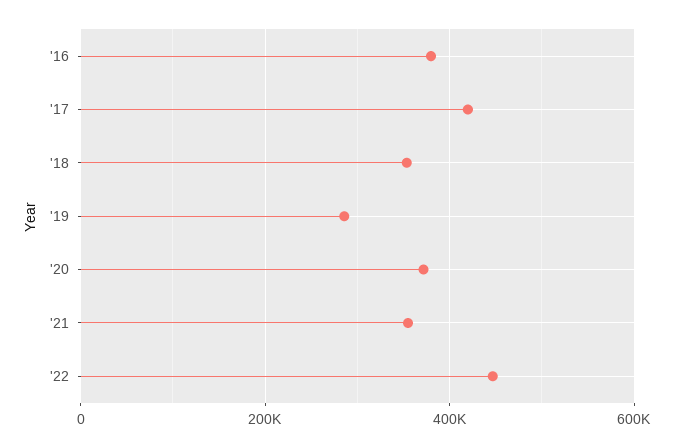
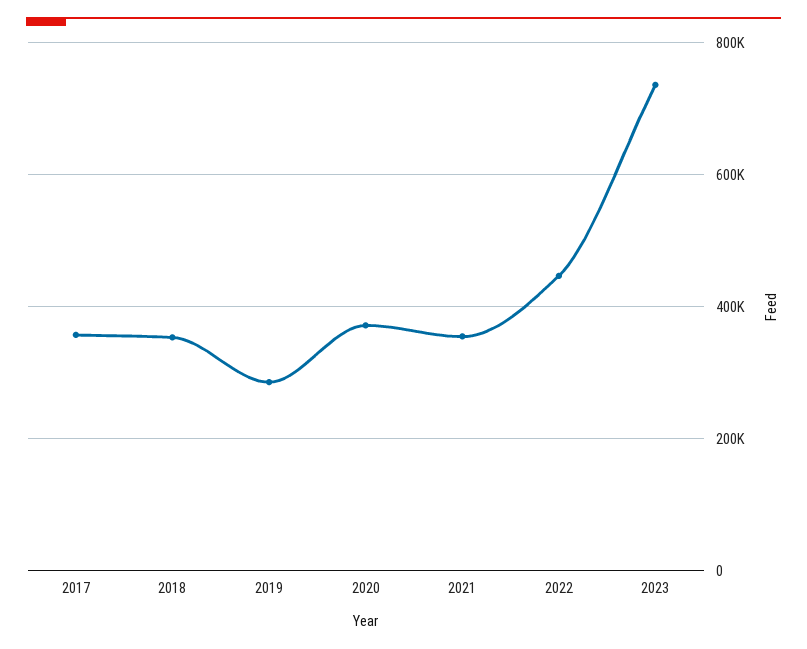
'16: 380000 -> none
'17: 420000 -> 360000
2023: none -> 740000

